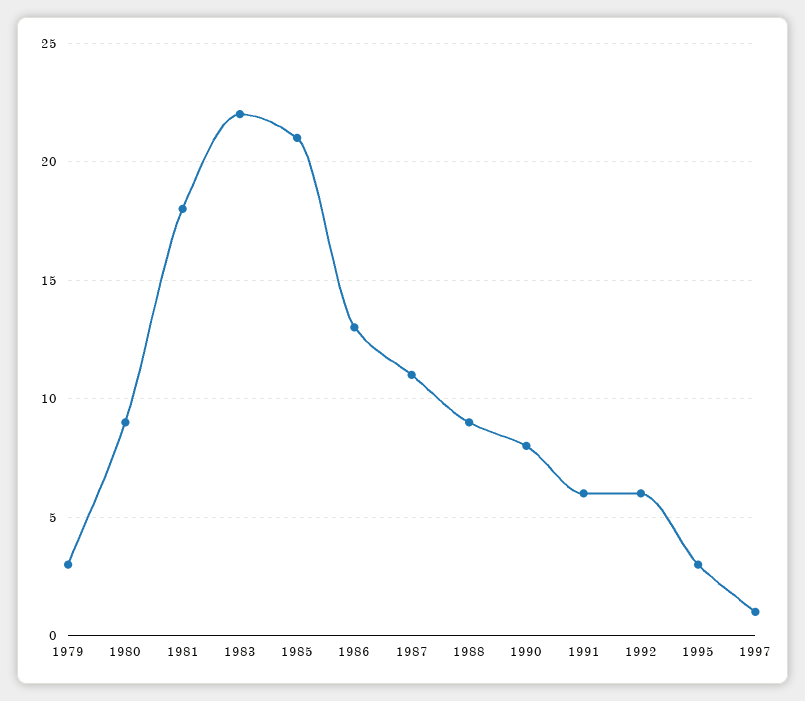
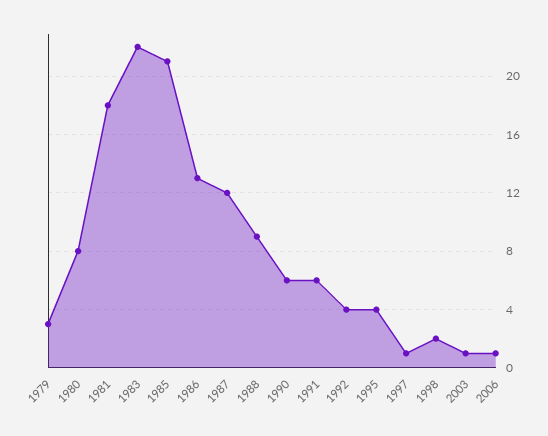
1980: 9 -> 8
1987: 11 -> 12
1990: 8 -> 6
1992: 6 -> 4
1995: 3 -> 4
1998: none -> 2
2003: none -> 1
2006: none -> 1

